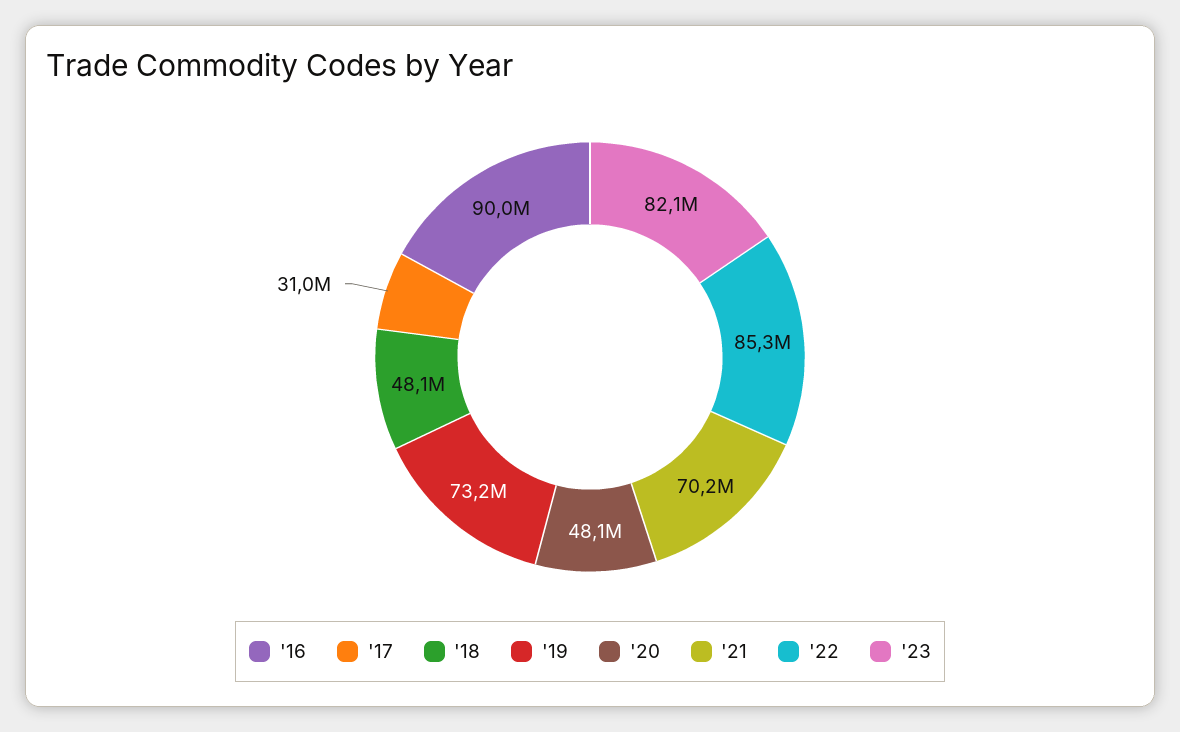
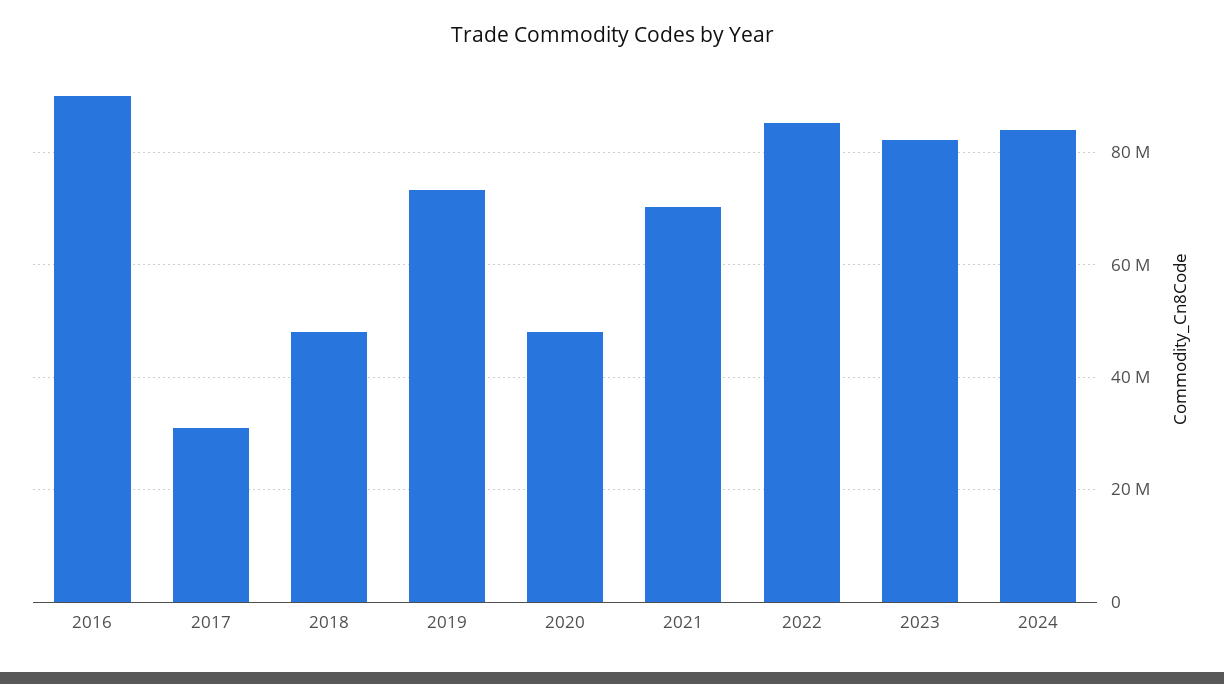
2024: none -> 84000000

